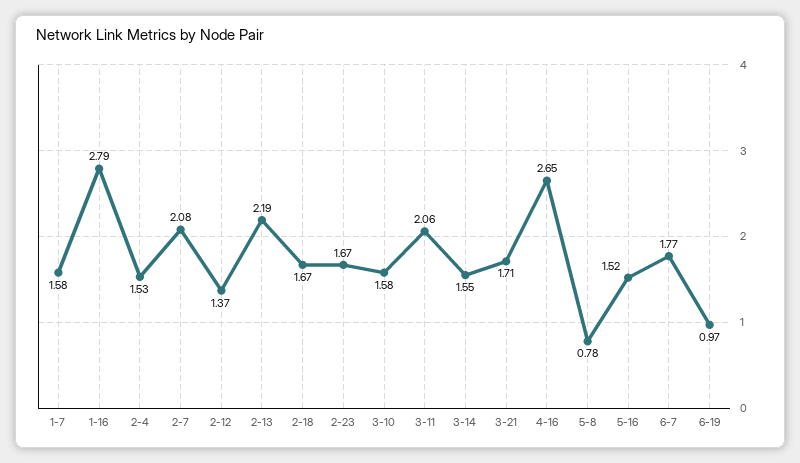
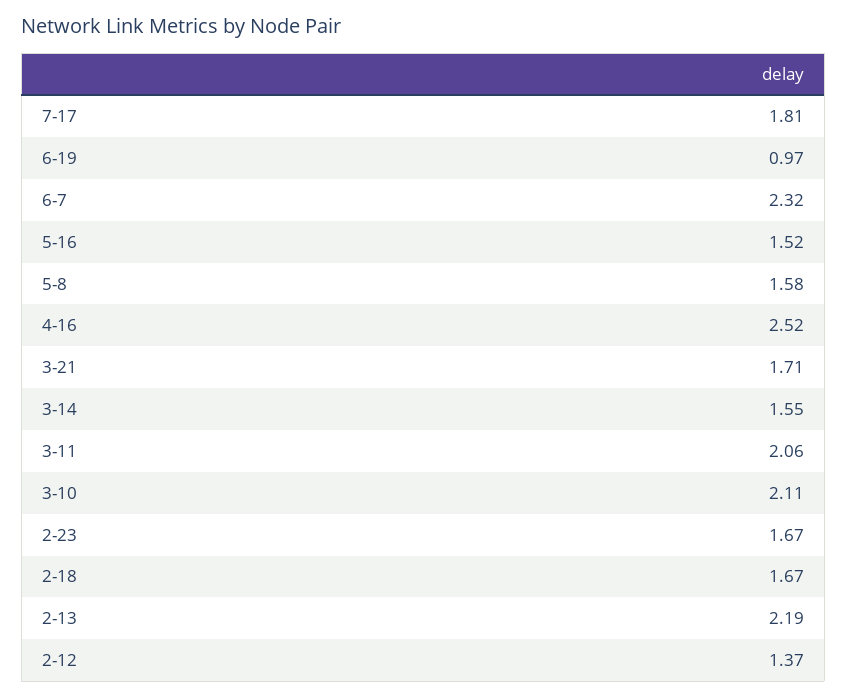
1-7: 1.58 -> none
1-16: 2.79 -> none
2-4: 1.53 -> none
2-7: 2.08 -> none
3-10: 1.58 -> 2.11
4-16: 2.65 -> 2.52
5-8: 0.78 -> 1.58
6-7: 1.77 -> 2.32
7-17: none -> 1.81

